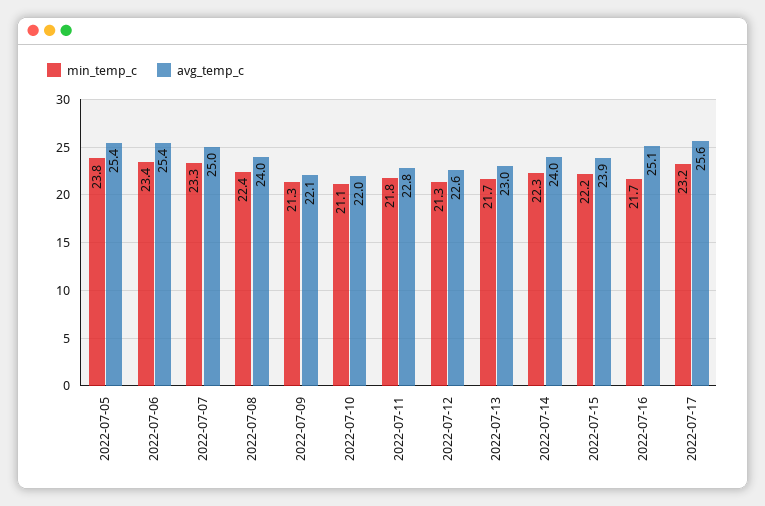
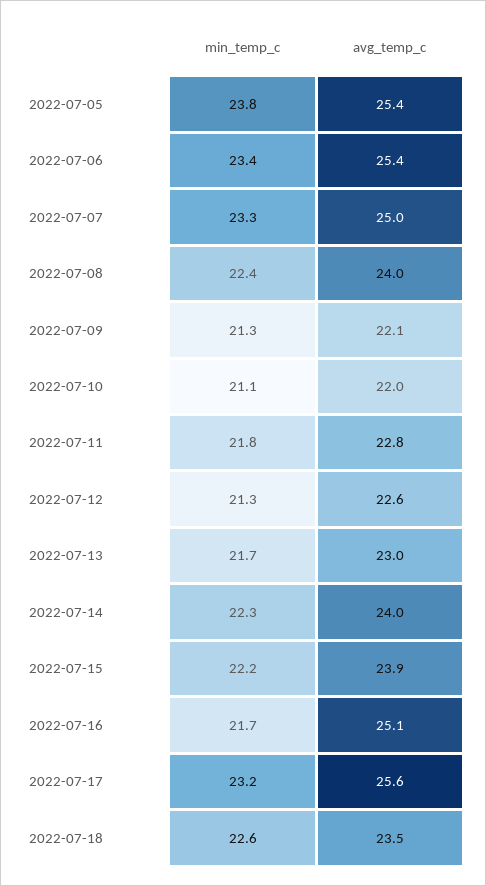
min_temp_c, 2022-07-18: none -> 22.6
avg_temp_c, 2022-07-18: none -> 23.5

